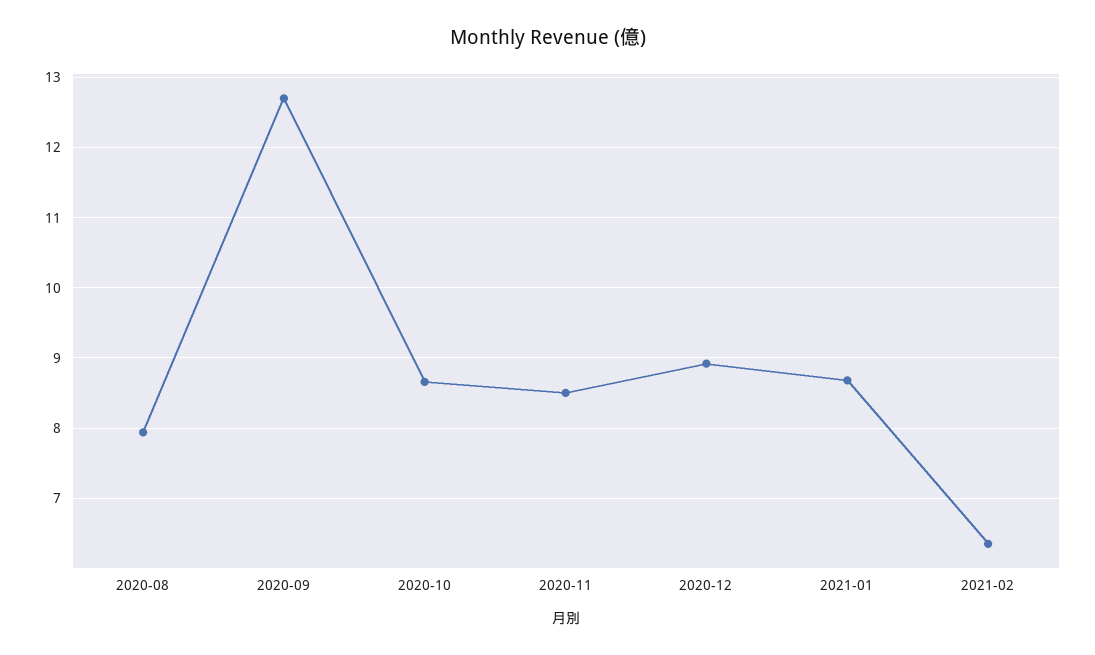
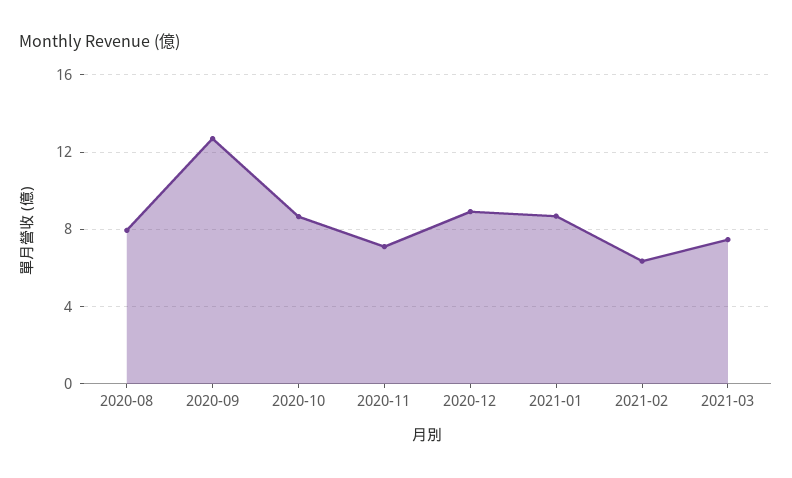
2020-11: 8.5 -> 7
2021-03: none -> 7.5

